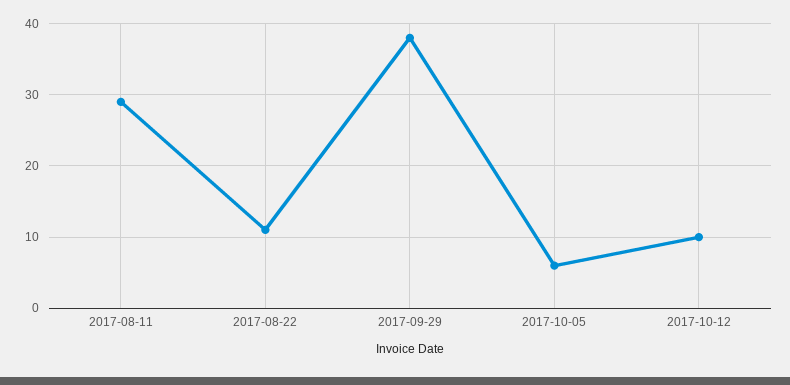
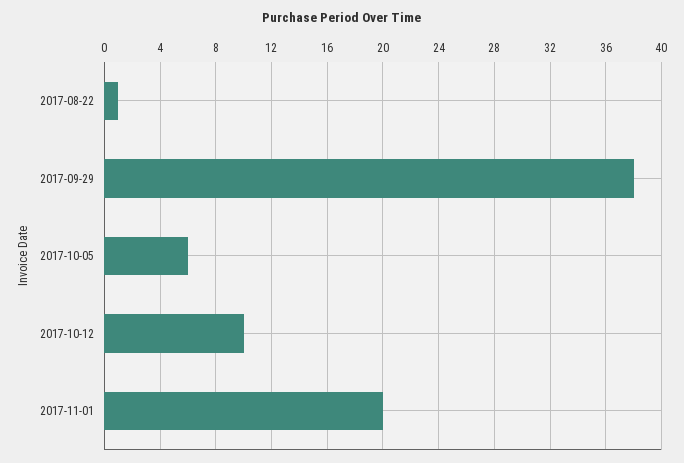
2017-08-11: 29 -> none
2017-08-22: 11 -> 1
2017-11-01: none -> 20

